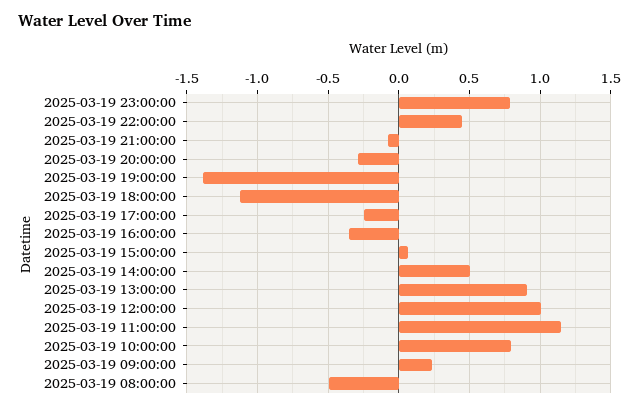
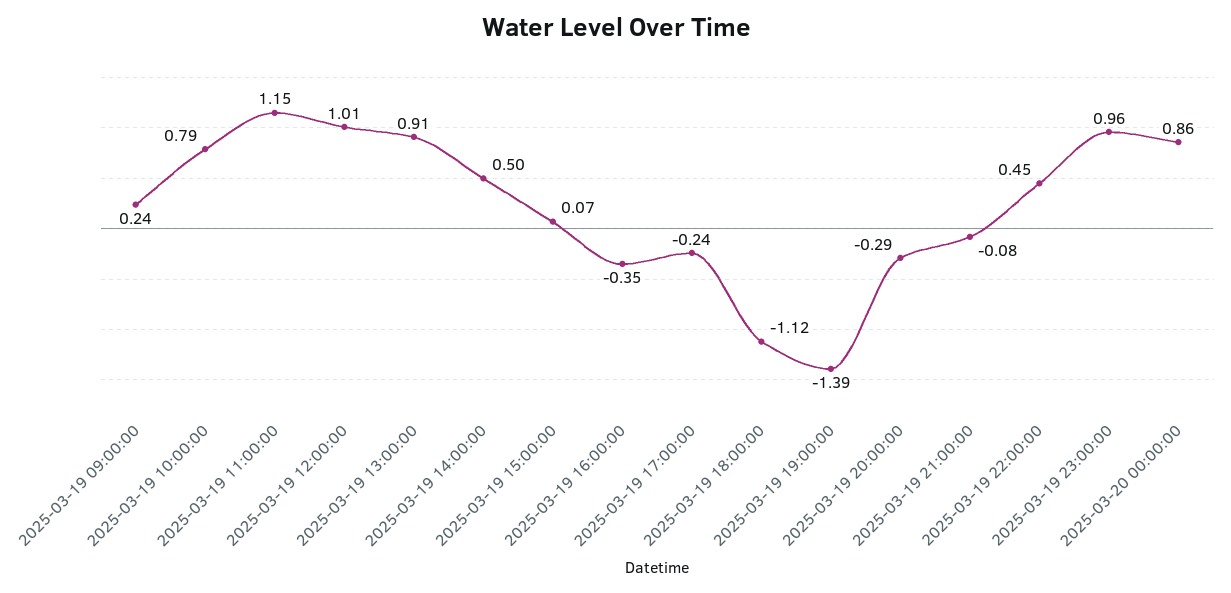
2025-03-19 23:00:00: 0.8 -> 0.96
2025-03-19 08:00:00: -0.5 -> none
2025-03-20 00:00:00: none -> 0.86

